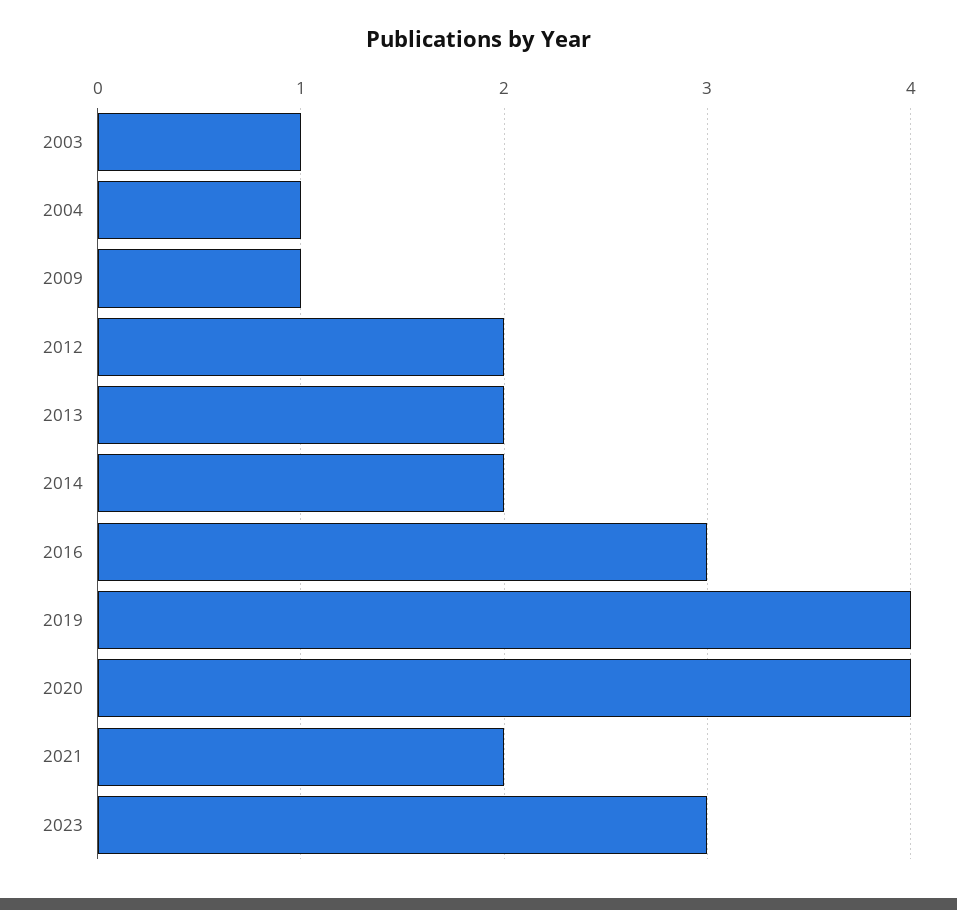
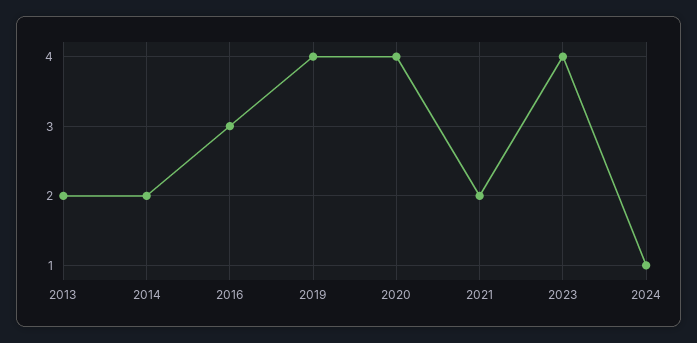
2003: 1 -> none
2004: 1 -> none
2009: 1 -> none
2012: 2 -> none
2023: 3 -> 4
2024: none -> 1

